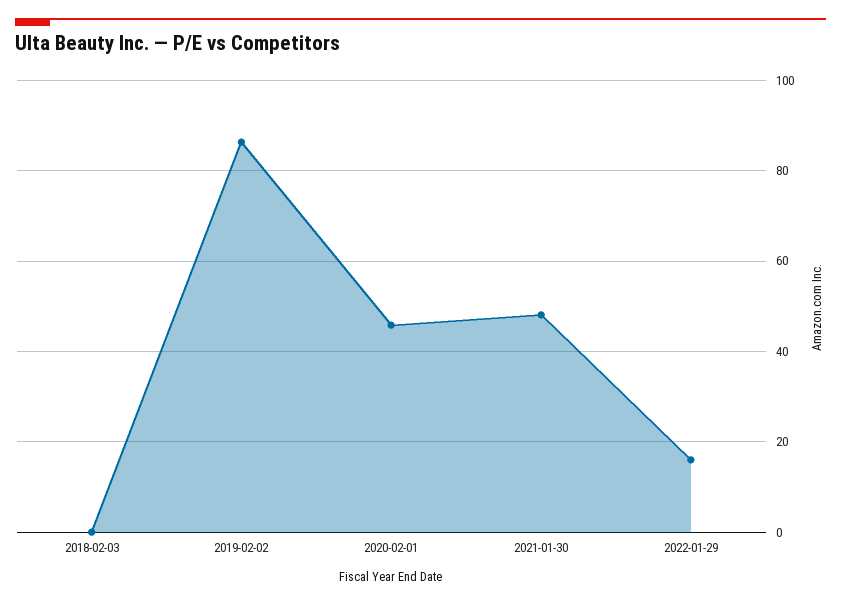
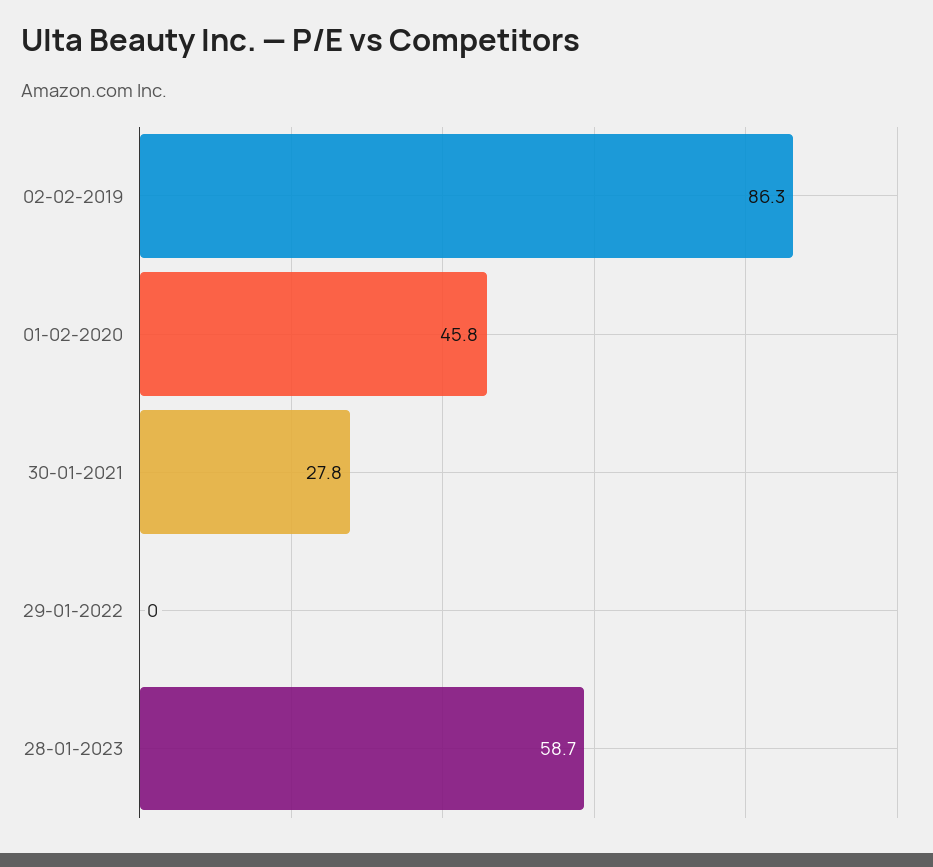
2018-02-03: 0 -> none
2021-01-30: 48 -> 27.8
2022-01-29: 16 -> 0
28-01-2023: none -> 58.7

